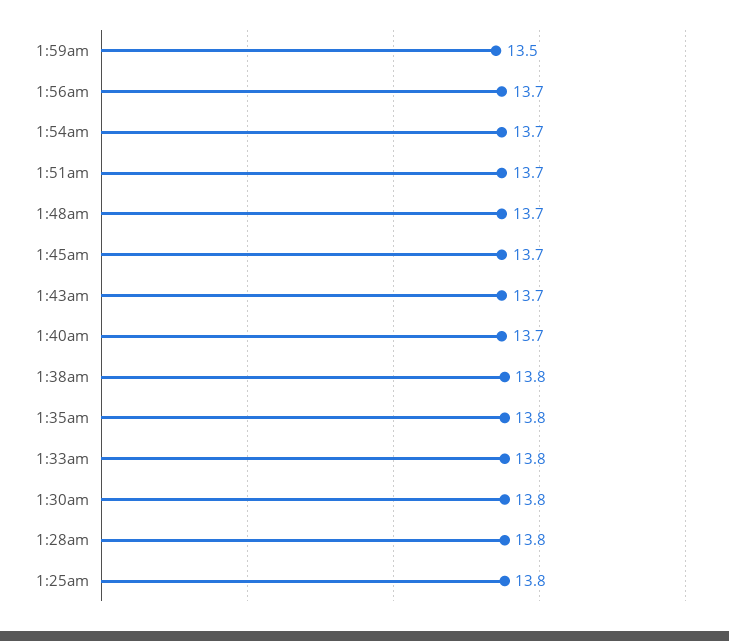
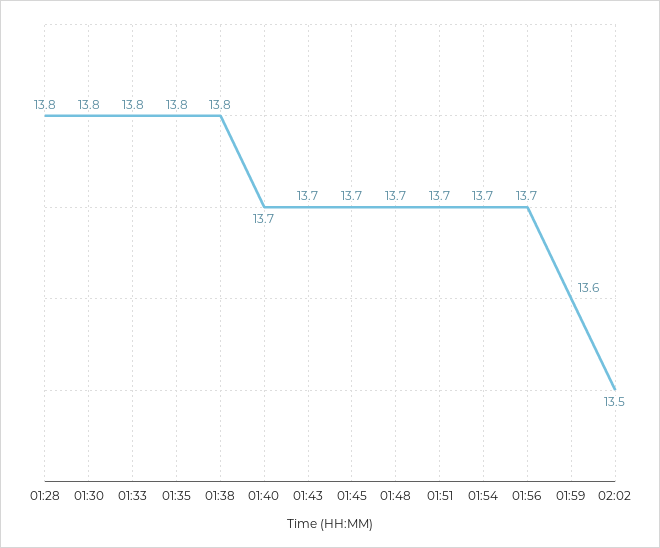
1:59am: 13.5 -> 13.6
1:25am: 13.8 -> none
02:02: none -> 13.5

